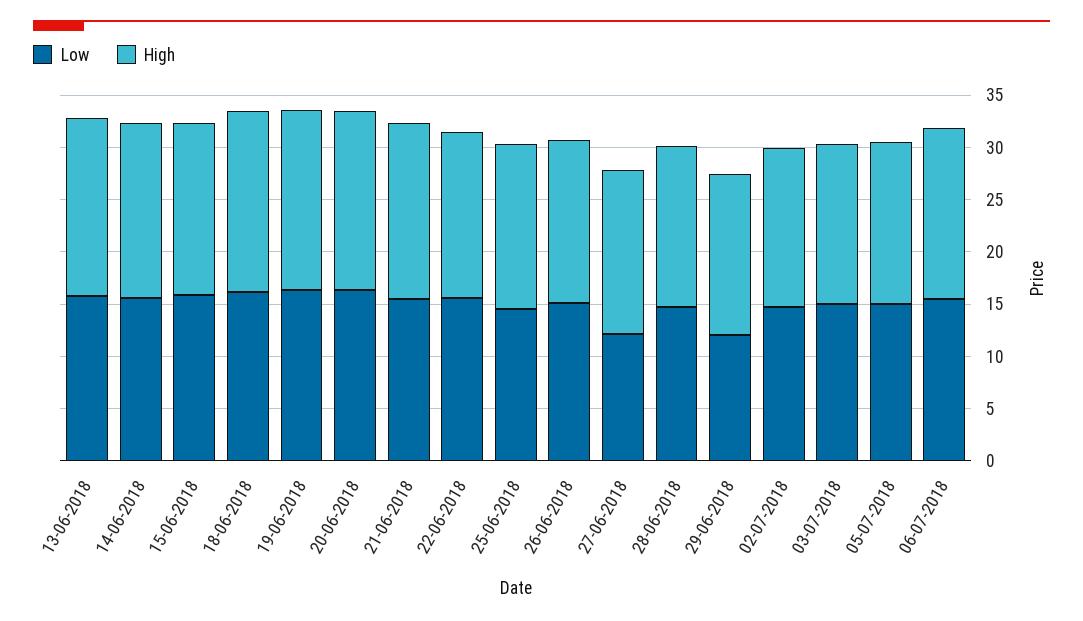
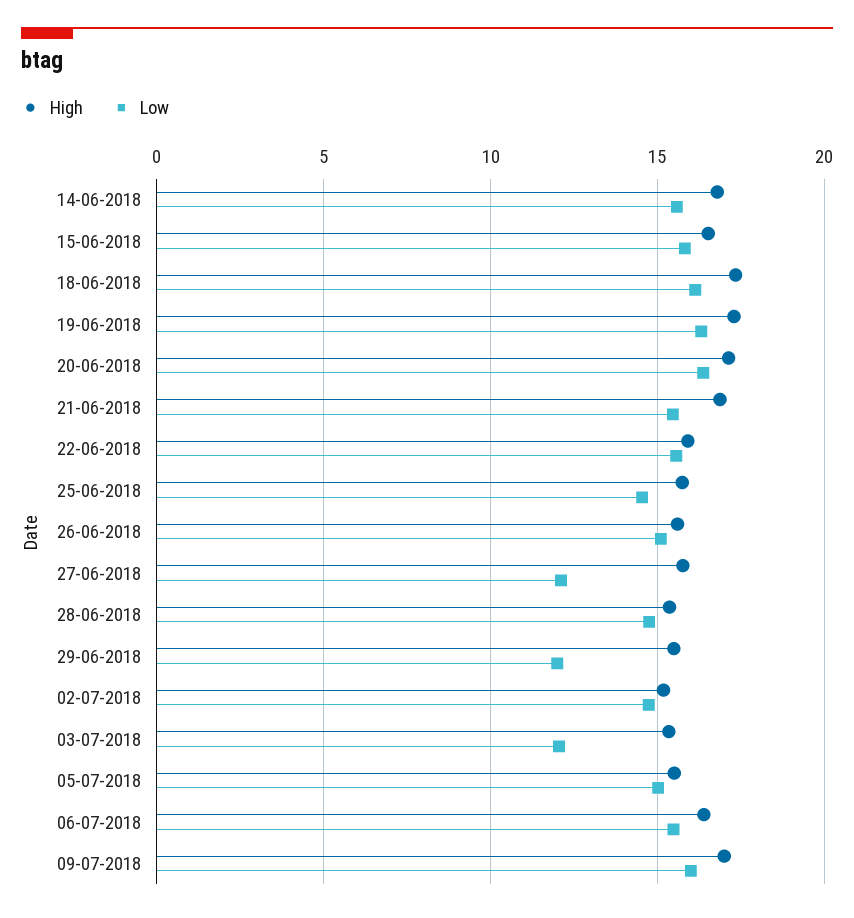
Low, 13-06-2018: 16 -> none
High, 13-06-2018: 17 -> none
Low, 03-07-2018: 15 -> 12
High, 09-07-2018: none -> 17
Low, 09-07-2018: none -> 16

